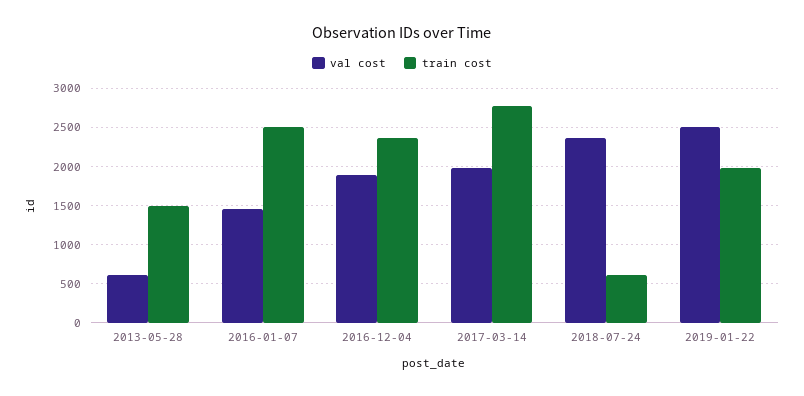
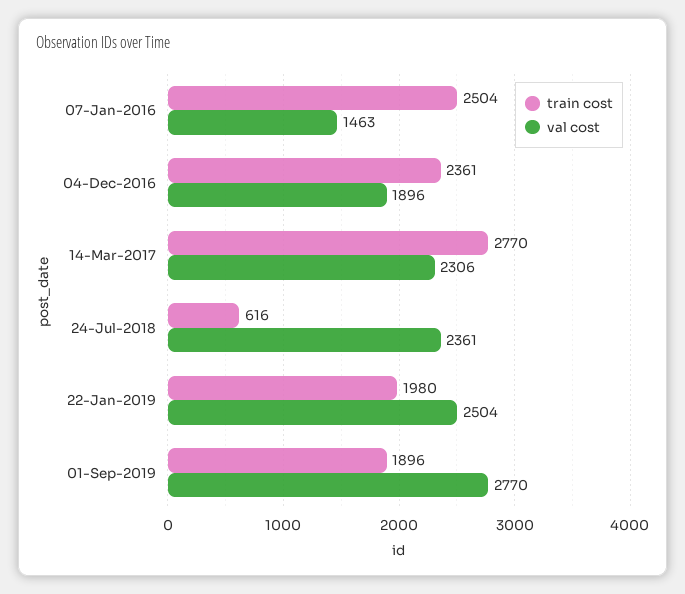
val cost, 2013-05-28: 600 -> none
train cost, 2013-05-28: 1500 -> none
val cost, 2017-03-14: 2000 -> 2306
train cost, 01-Sep-2019: none -> 1896
val cost, 01-Sep-2019: none -> 2770

